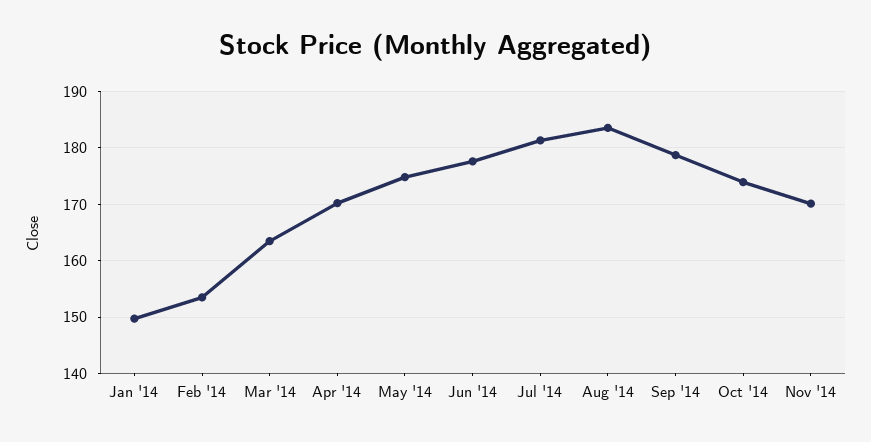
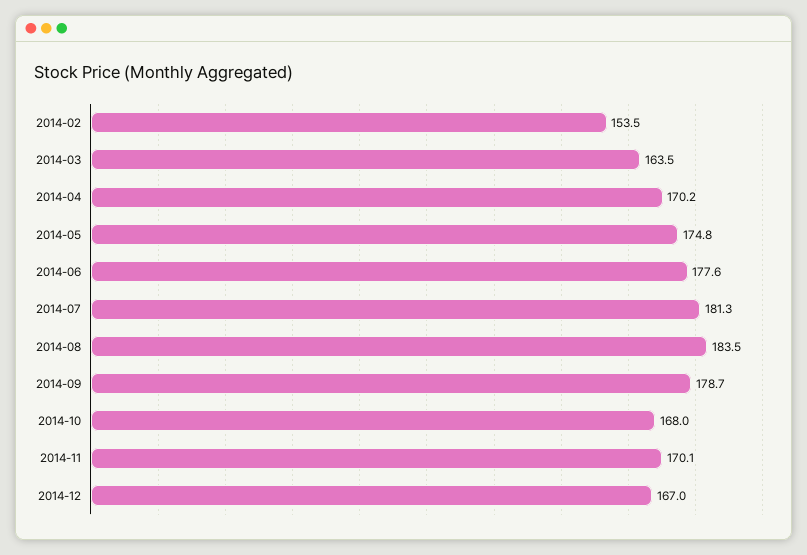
Jan '14: 150 -> none
Oct '14: 174 -> 168
2014-12: none -> 167

